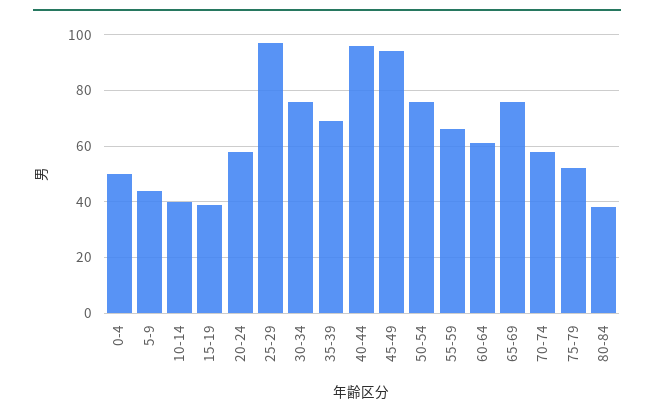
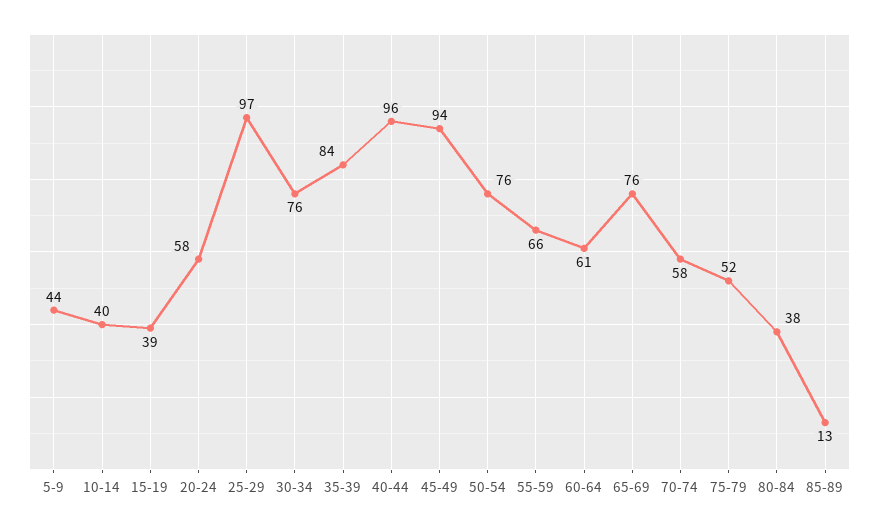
0-4: 50 -> none
35-39: 70 -> 84
85-89: none -> 13

